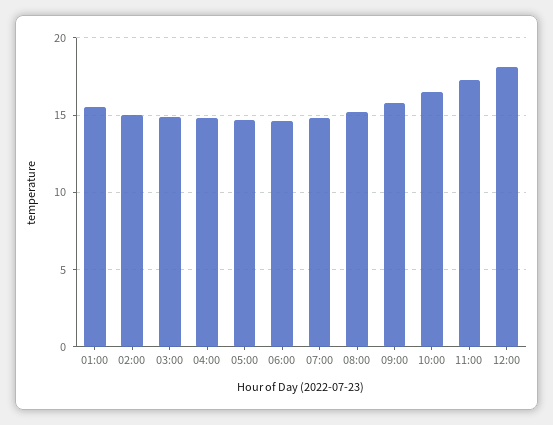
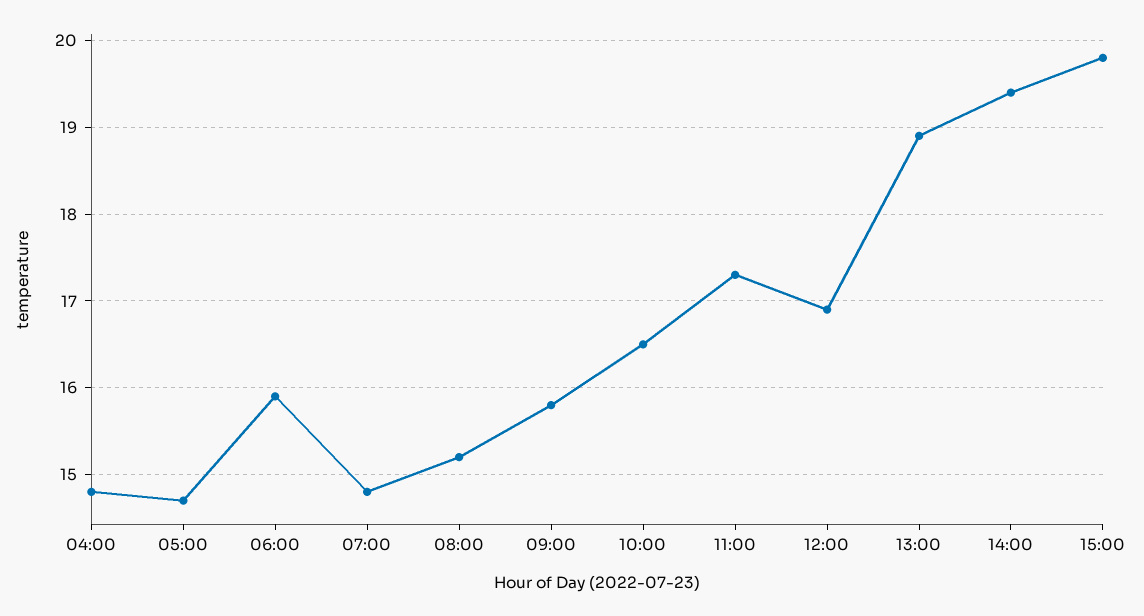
01:00: 15.5 -> none
02:00: 15 -> none
03:00: 15 -> none
06:00: 14.5 -> 15.9
12:00: 18 -> 16.9
13:00: none -> 18.9
14:00: none -> 19.4
15:00: none -> 19.8

